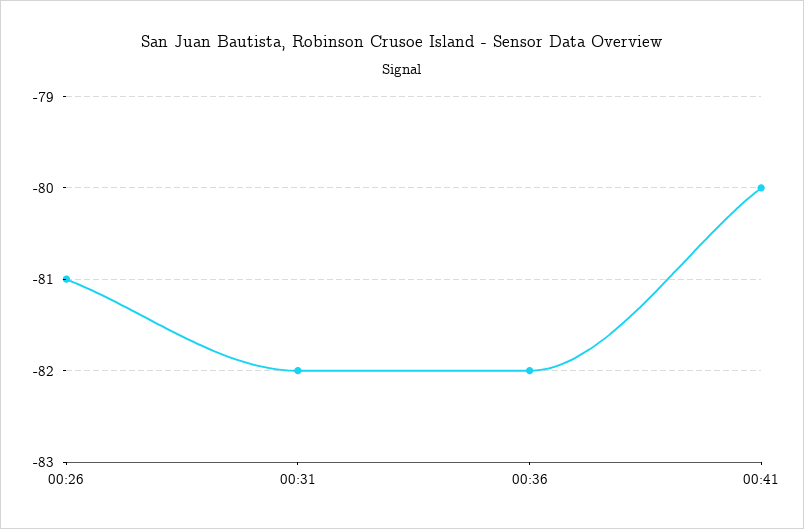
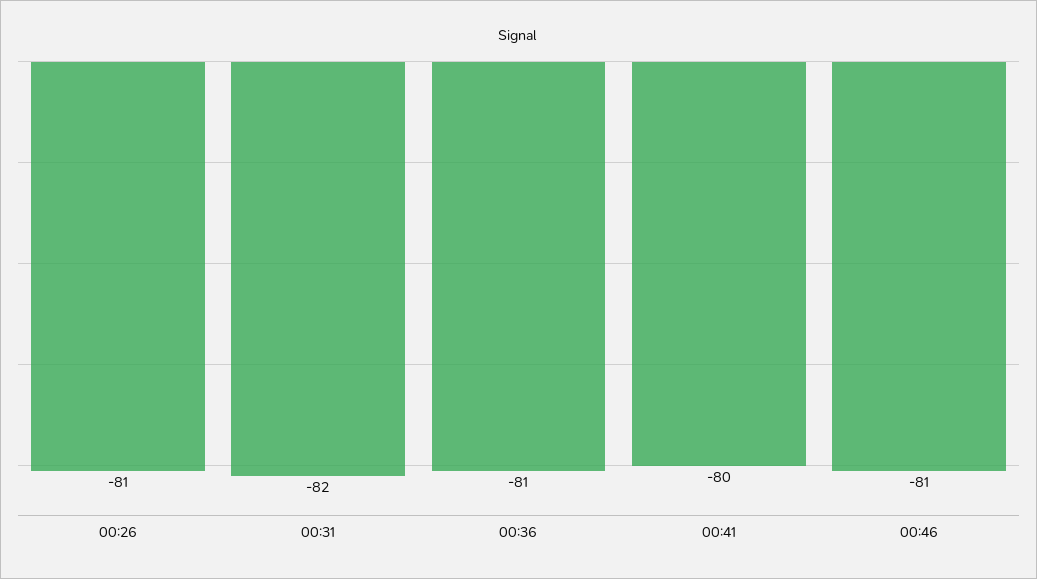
00:36: -82 -> -81
00:46: none -> -81

